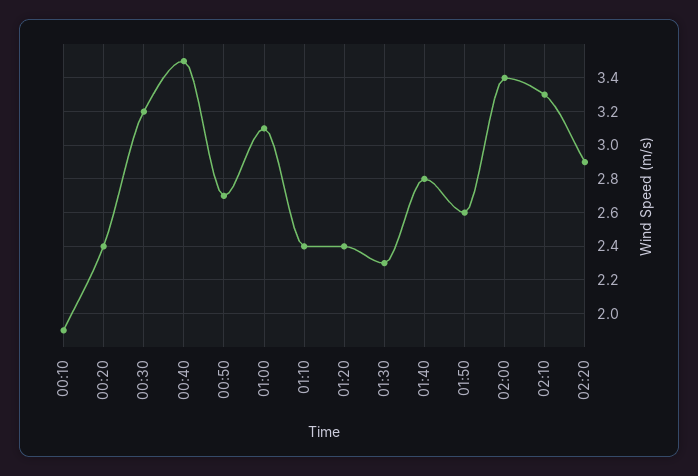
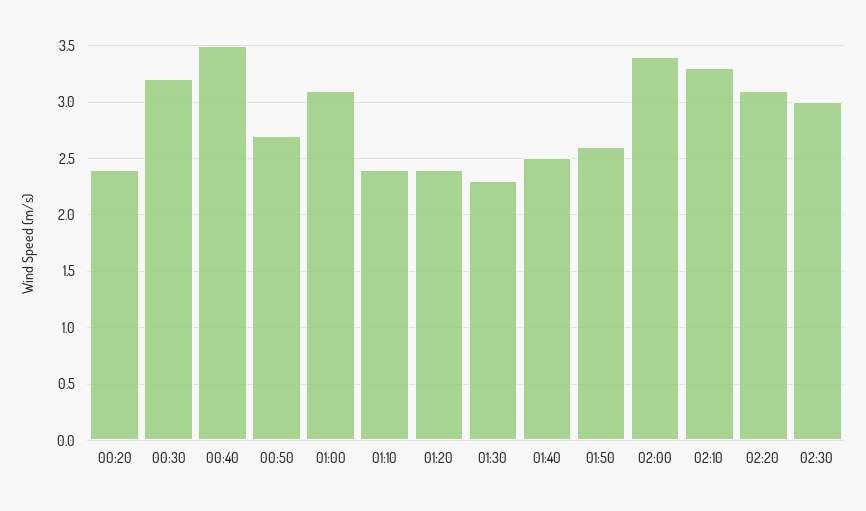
00:10: 1.9 -> none
01:40: 2.8 -> 2.5
02:20: 2.9 -> 3.1
02:30: none -> 3

